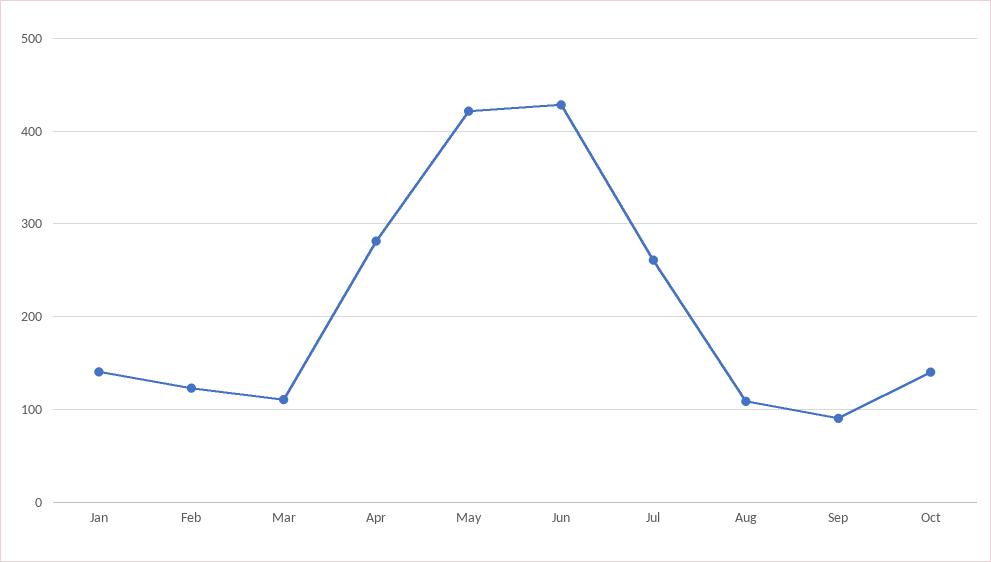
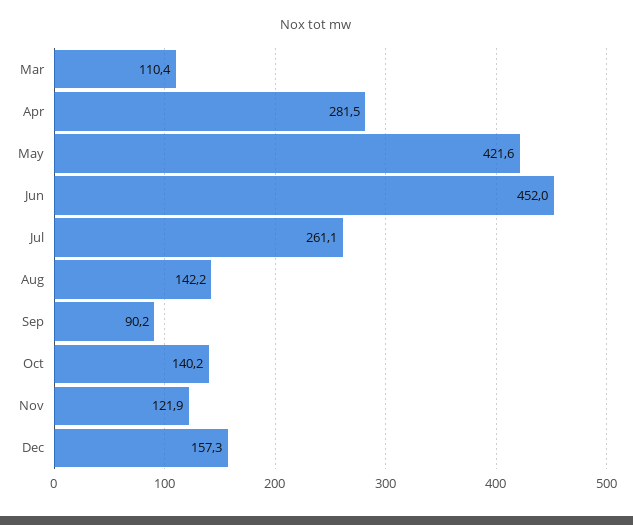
Jan: 140 -> none
Feb: 120 -> none
Jun: 430 -> 452
Aug: 110 -> 142.2
Nov: none -> 121.9
Dec: none -> 157.3

